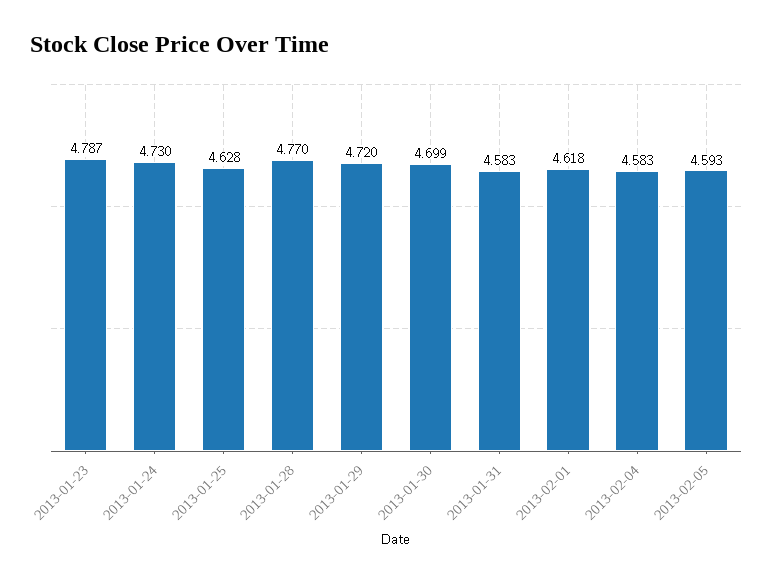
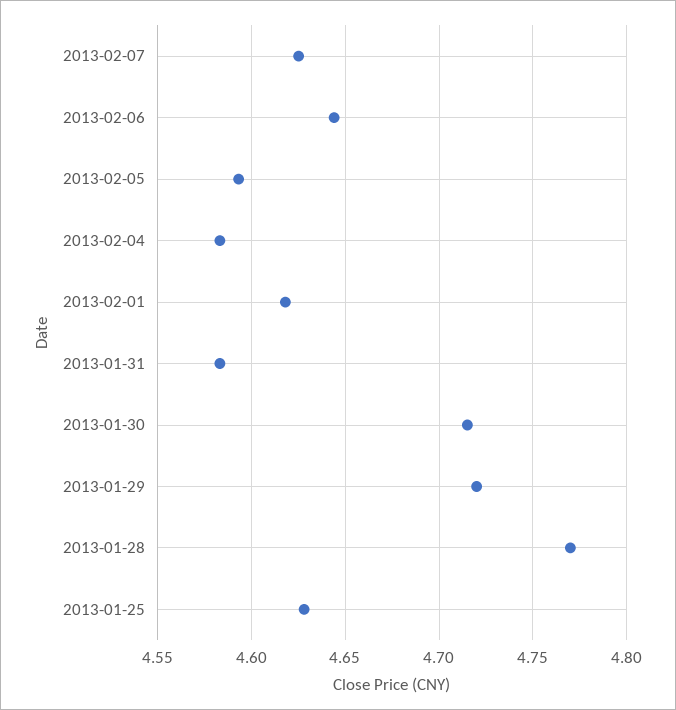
2013-01-23: 4.787 -> none
2013-01-24: 4.73 -> none
2013-01-30: 4.699 -> 4.715
2013-02-07: none -> 4.625
2013-02-06: none -> 4.645

